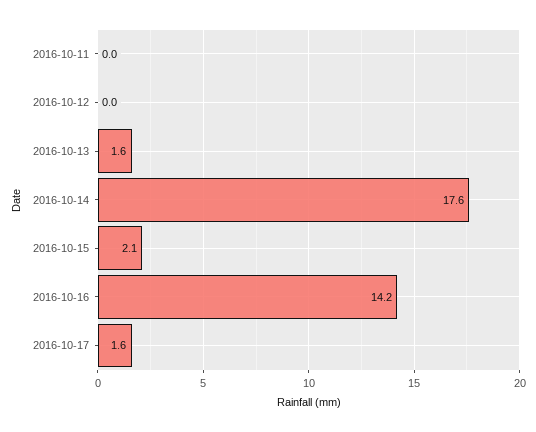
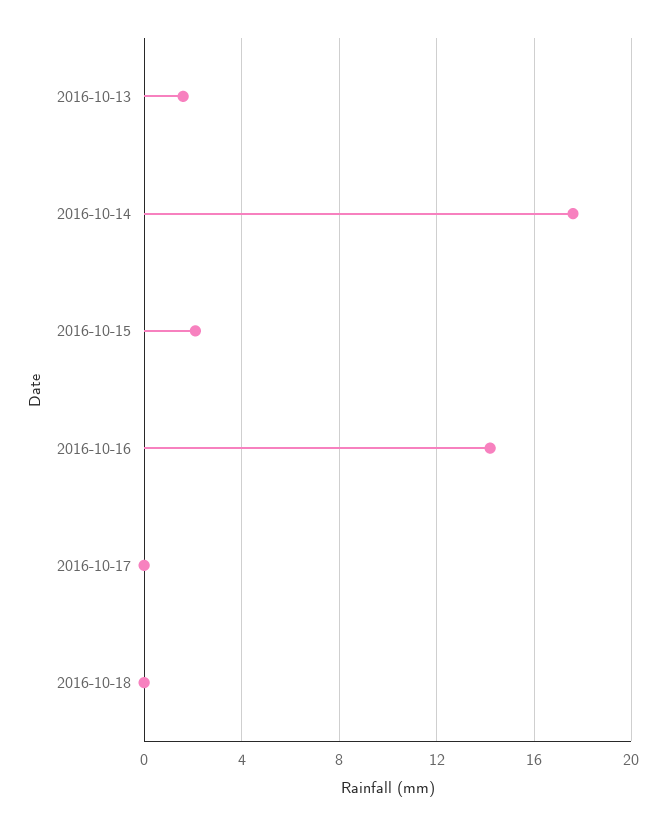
2016-10-11: 0 -> none
2016-10-12: 0 -> none
2016-10-17: 1.6 -> 0
2016-10-18: none -> 0

